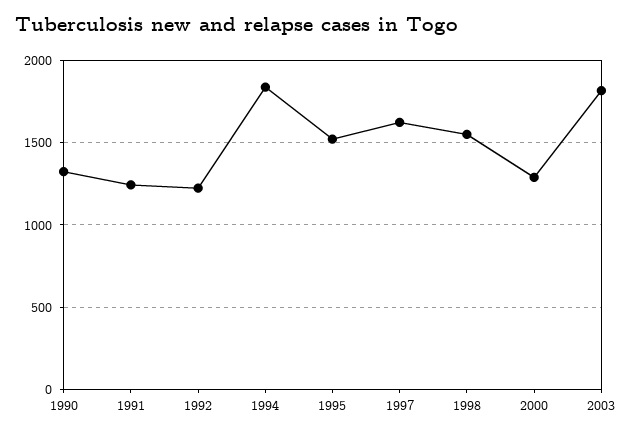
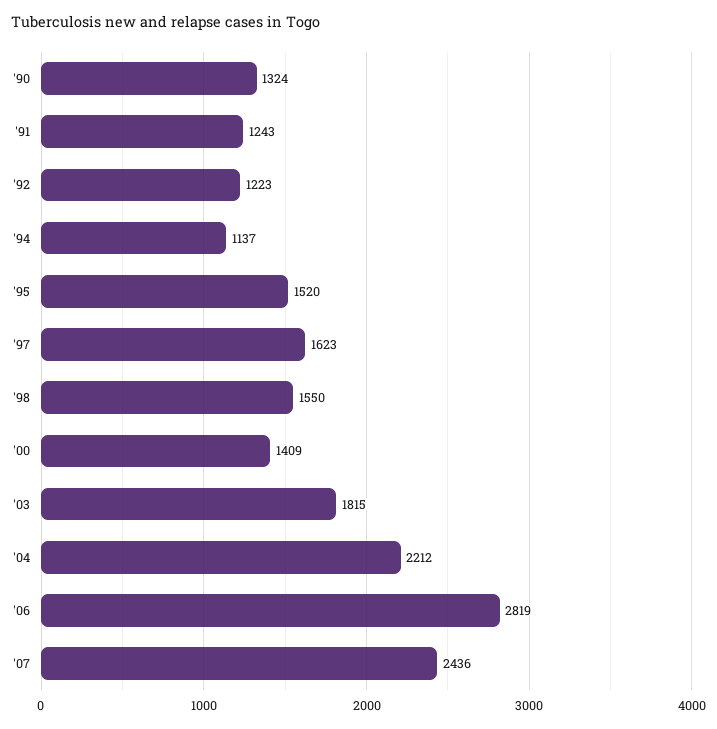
1994: 1850 -> 1137
2000: 1300 -> 1409
'04: none -> 2212
'06: none -> 2819
'07: none -> 2436

